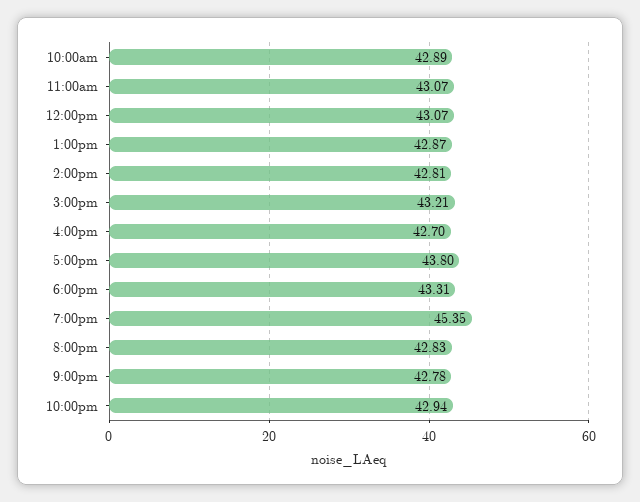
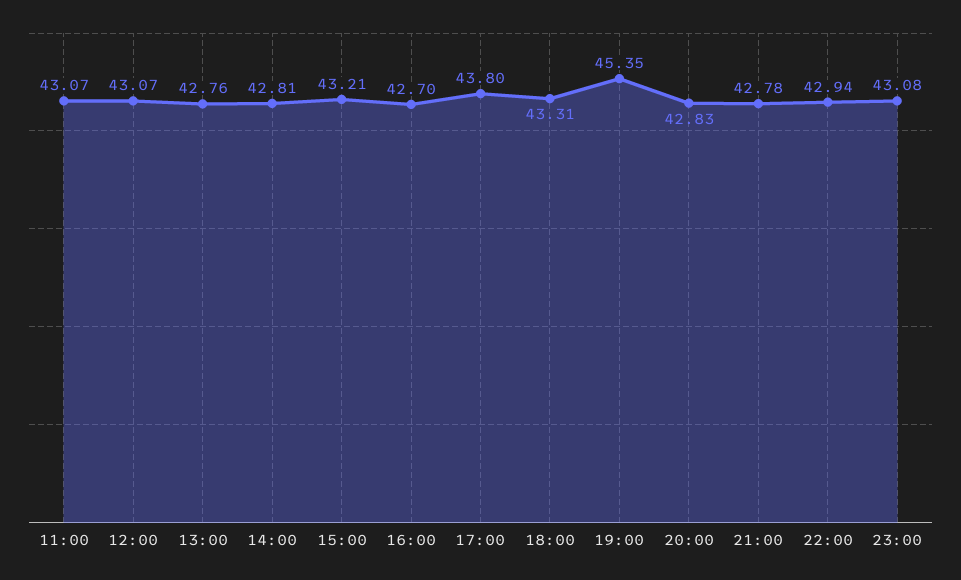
10:00am: 42.89 -> none
1:00pm: 42.87 -> 42.76
23:00: none -> 43.08

